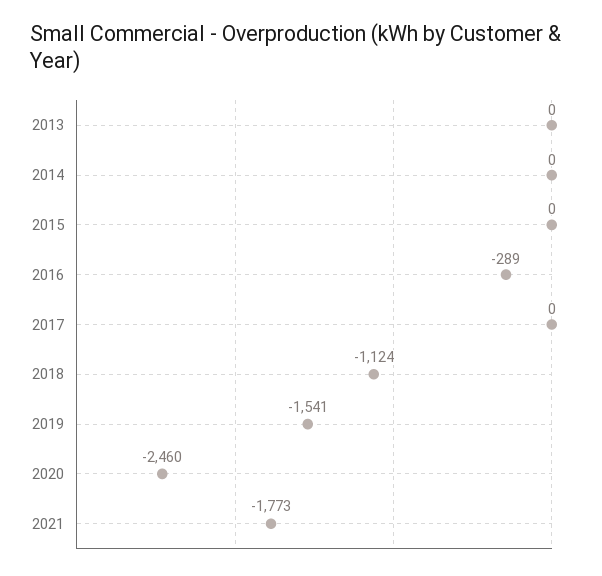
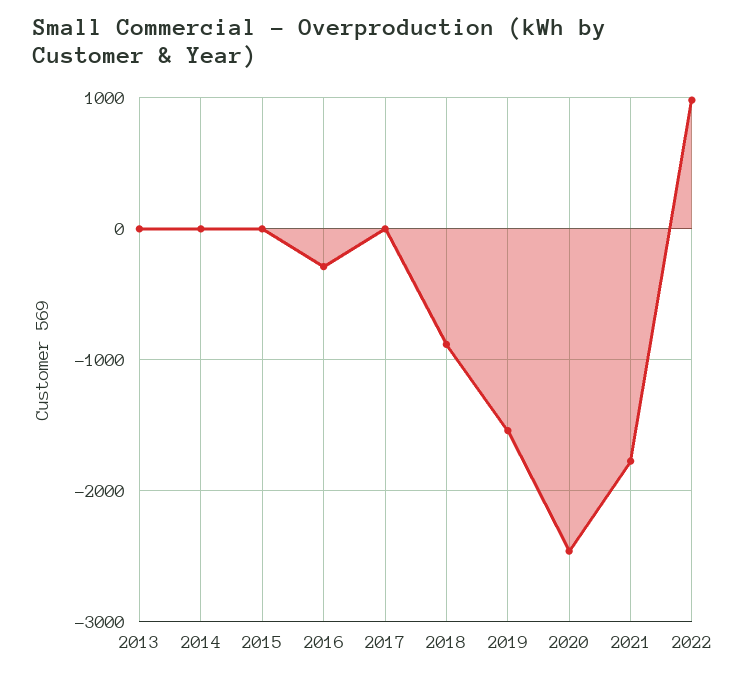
2018: -1124 -> -900
2022: none -> 1000

